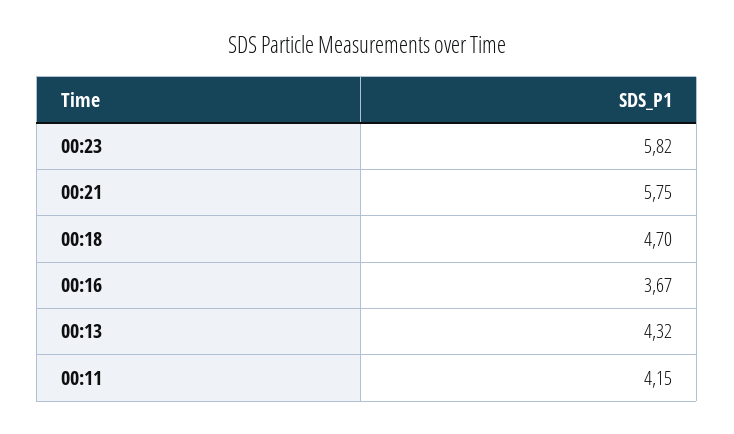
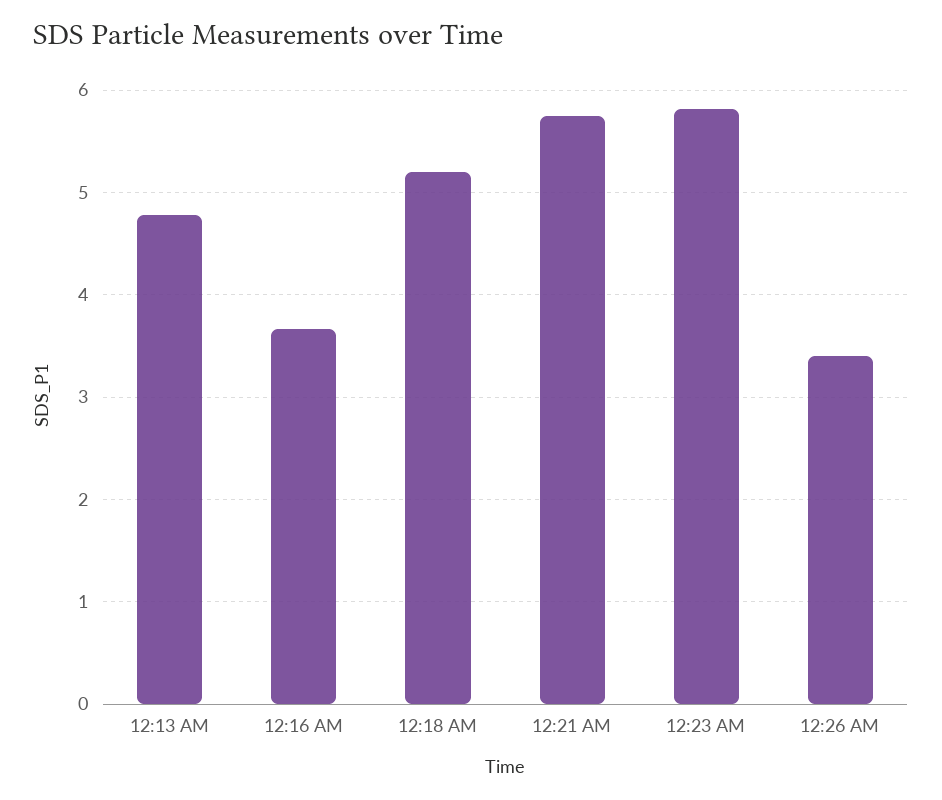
00:18: 4.7 -> 5.2
00:13: 4.32 -> 4.8
00:11: 4.15 -> none
12:26 AM: none -> 3.4

